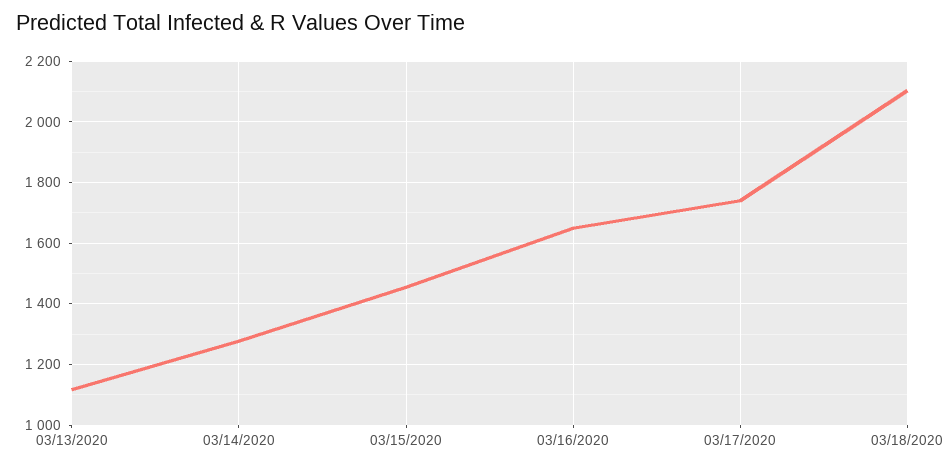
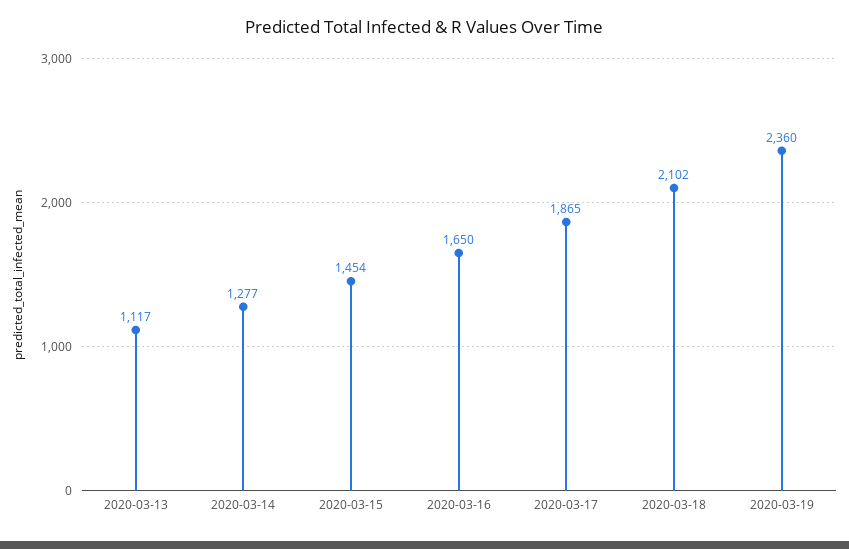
03/17/2020: 1740 -> 1865
2020-03-19: none -> 2360

